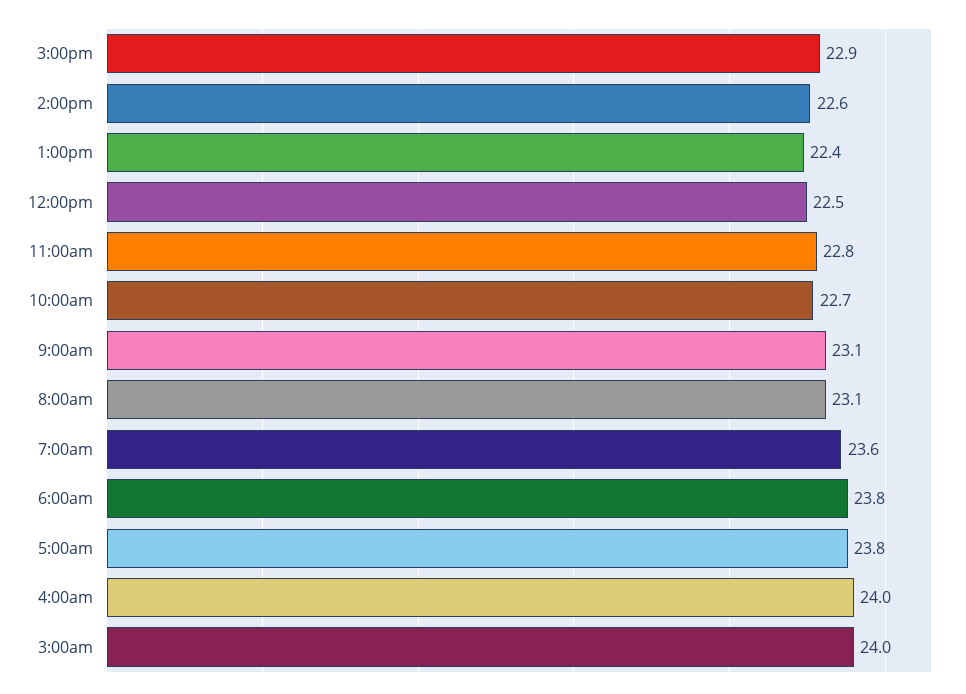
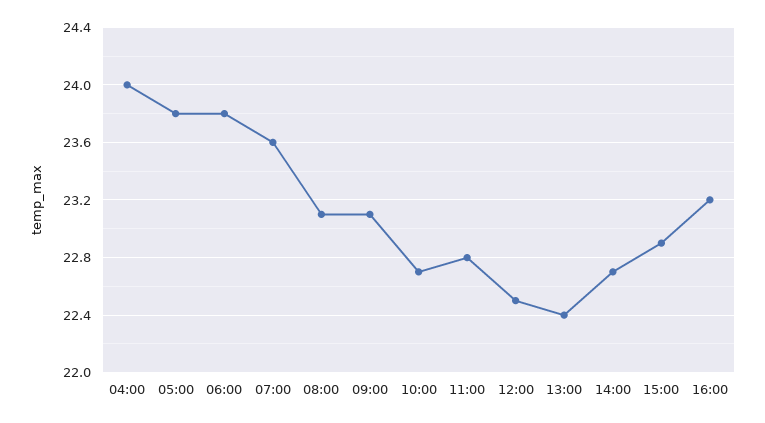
2:00pm: 22.6 -> 22.7
3:00am: 24 -> none
16:00: none -> 23.2

